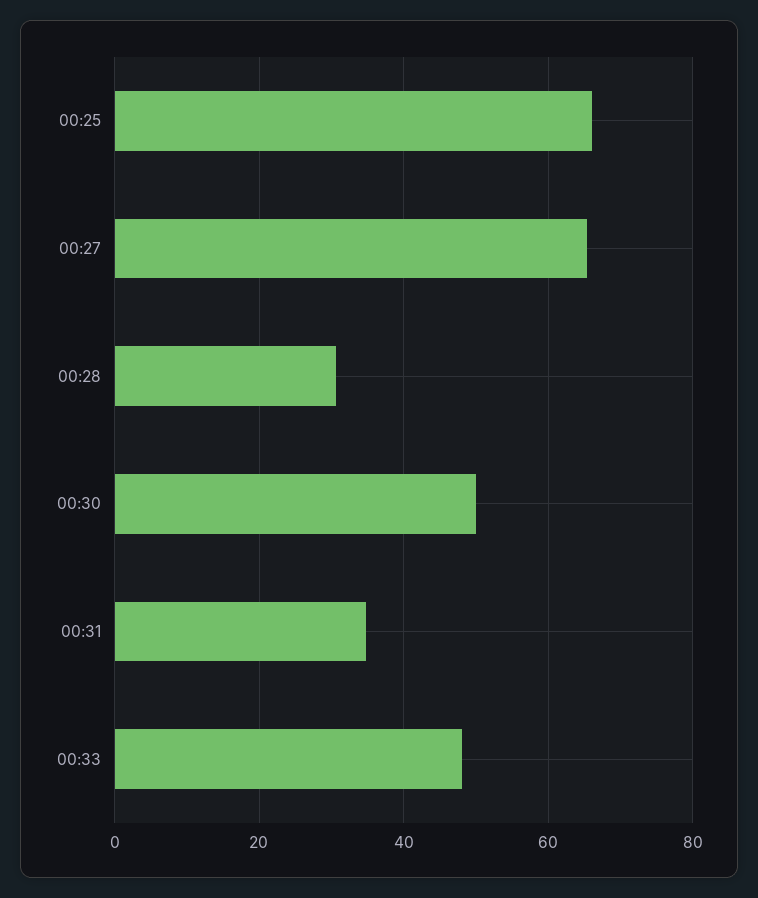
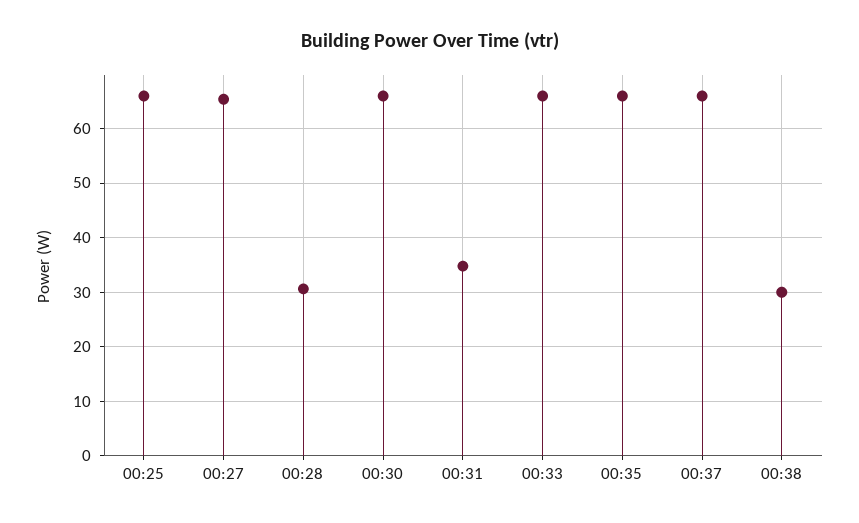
00:30: 50 -> 66
00:33: 48 -> 66
00:35: none -> 66
00:37: none -> 66
00:38: none -> 30

